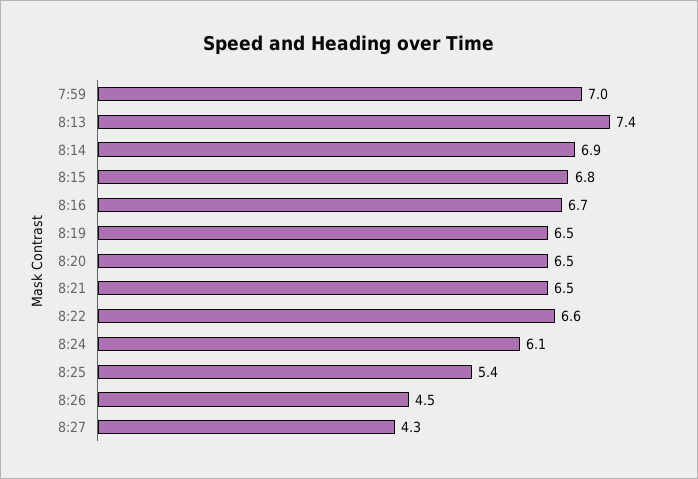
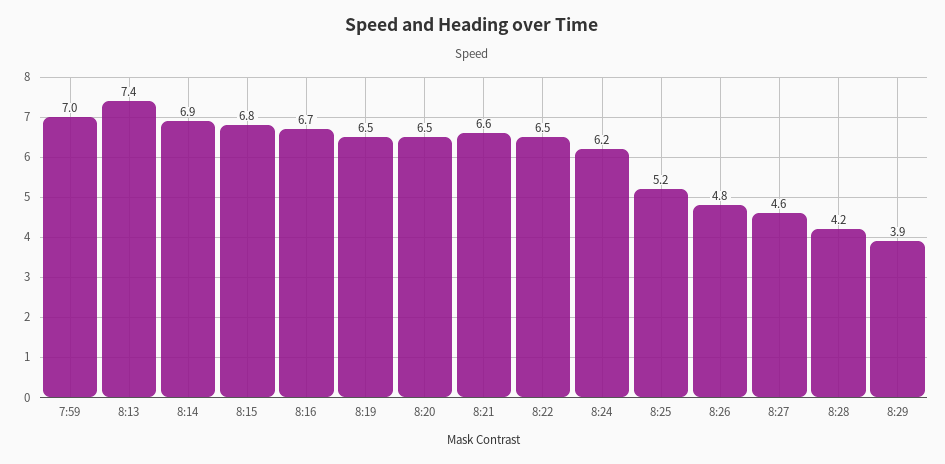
8:21: 6.5 -> 6.6
8:22: 6.6 -> 6.5
8:24: 6.1 -> 6.2
8:25: 5.4 -> 5.2
8:26: 4.5 -> 4.8
8:27: 4.3 -> 4.6
8:28: none -> 4.2
8:29: none -> 3.9

